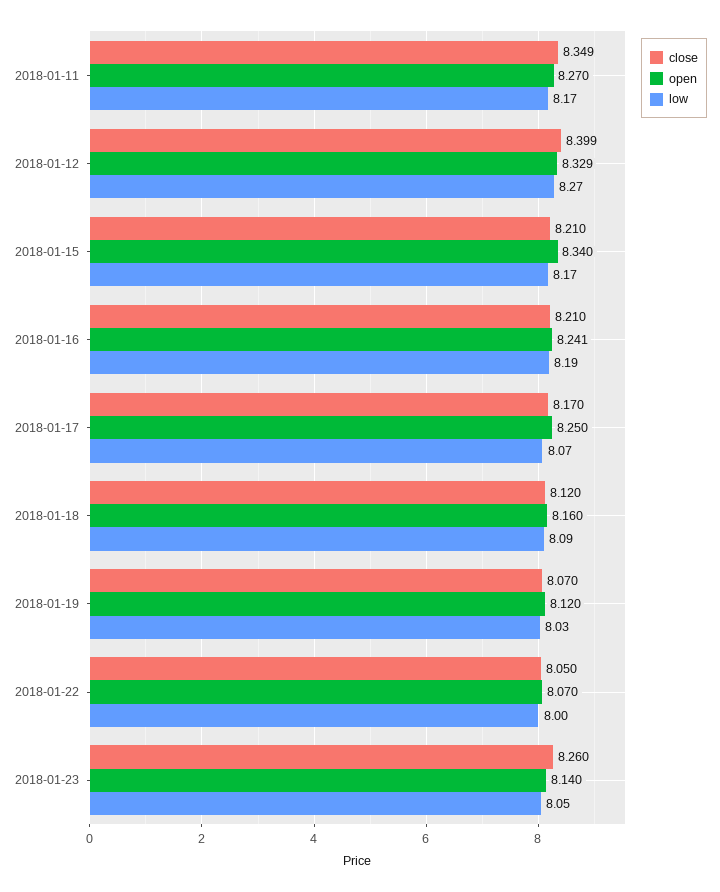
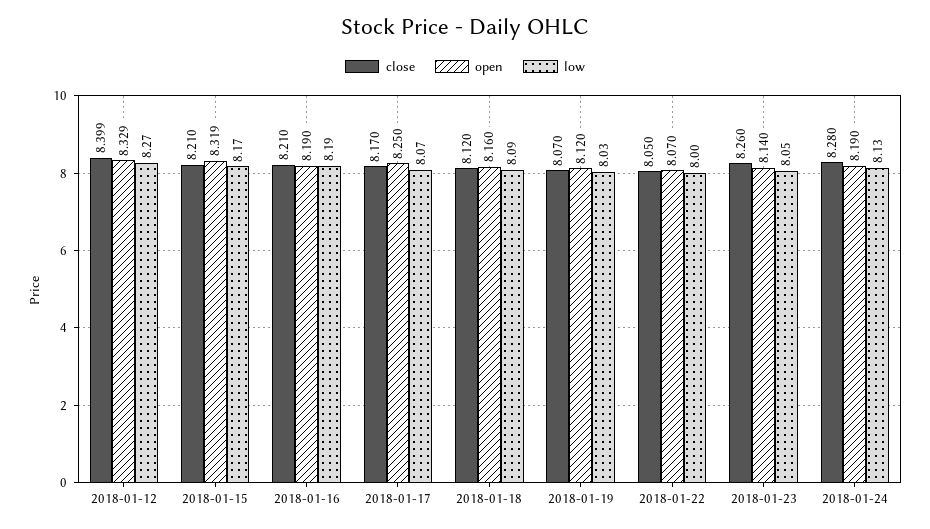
close, 2018-01-11: 8.349 -> none
open, 2018-01-11: 8.27 -> none
low, 2018-01-11: 8.17 -> none
open, 2018-01-15: 8.34 -> 8.319
open, 2018-01-16: 8.241 -> 8.19
close, 2018-01-24: none -> 8.28
open, 2018-01-24: none -> 8.19
low, 2018-01-24: none -> 8.13

